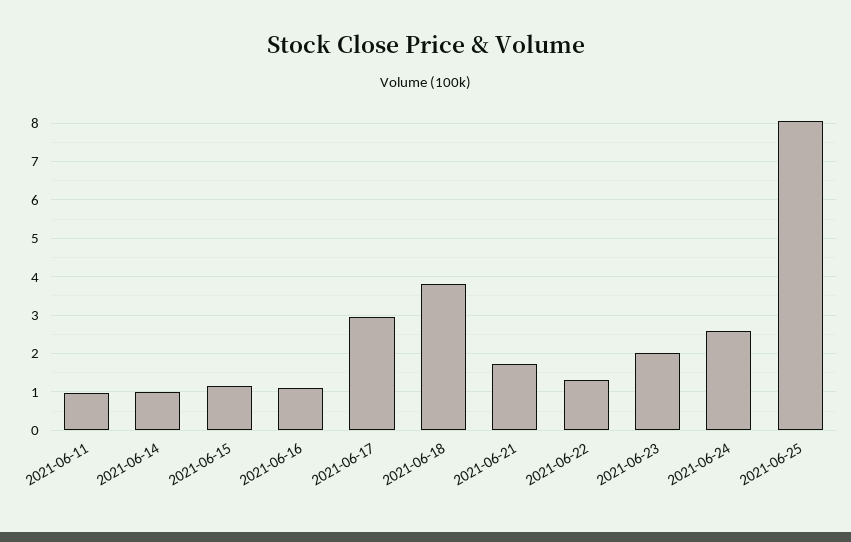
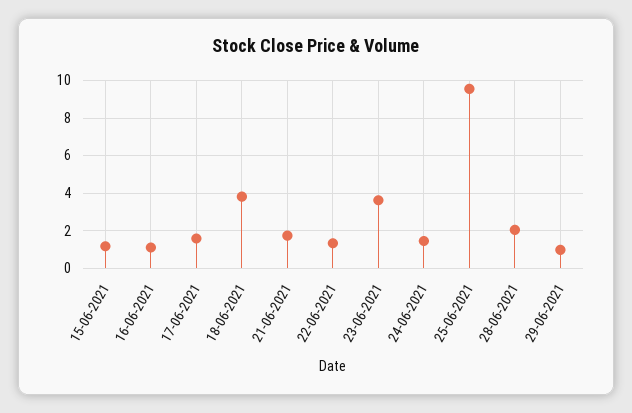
2021-06-11: 1 -> none
2021-06-14: 1 -> none
2021-06-17: 3 -> 1.5
2021-06-23: 2 -> 3.5
2021-06-24: 2.6 -> 1.5
2021-06-25: 8 -> 9.5
28-06-2021: none -> 2
29-06-2021: none -> 1

